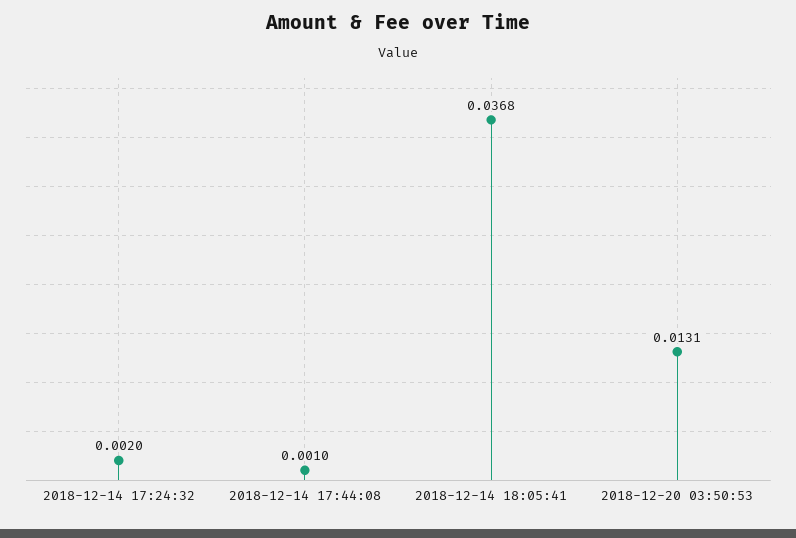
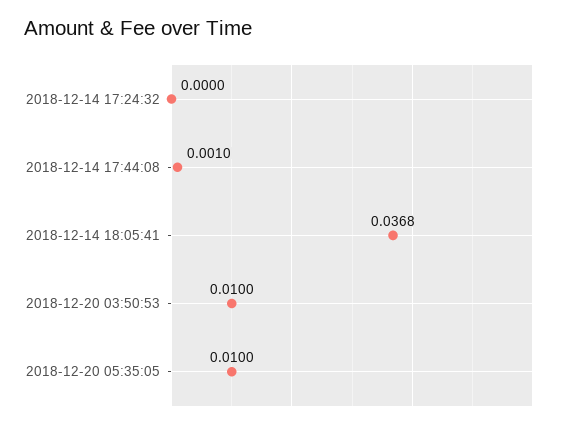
2018-12-14 17:24:32: 0.002 -> 0
2018-12-20 03:50:53: 0.0131 -> 0.01
2018-12-20 05:35:05: none -> 0.01

